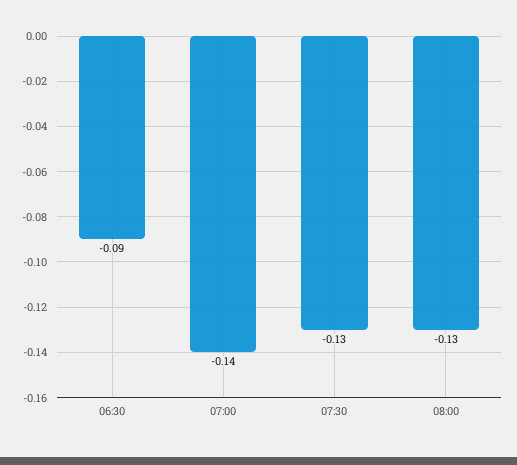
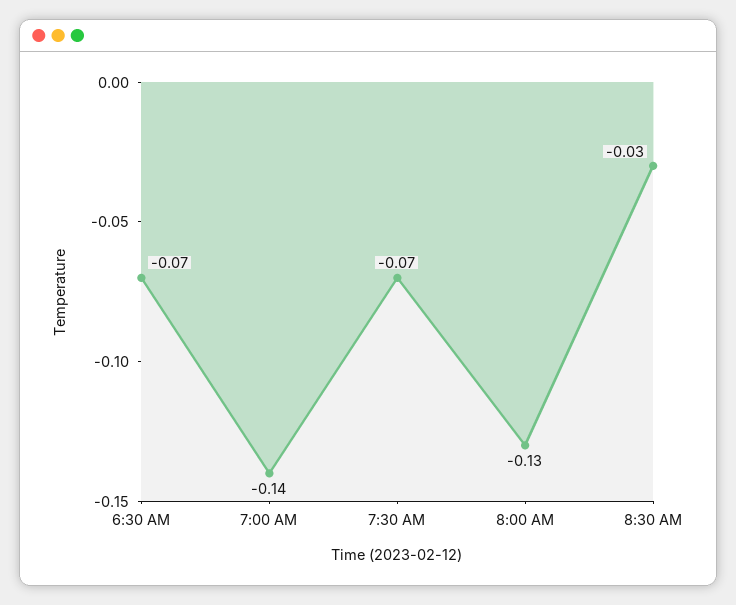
06:30: -0.09 -> -0.07
07:30: -0.13 -> -0.07
8:30 AM: none -> -0.03

